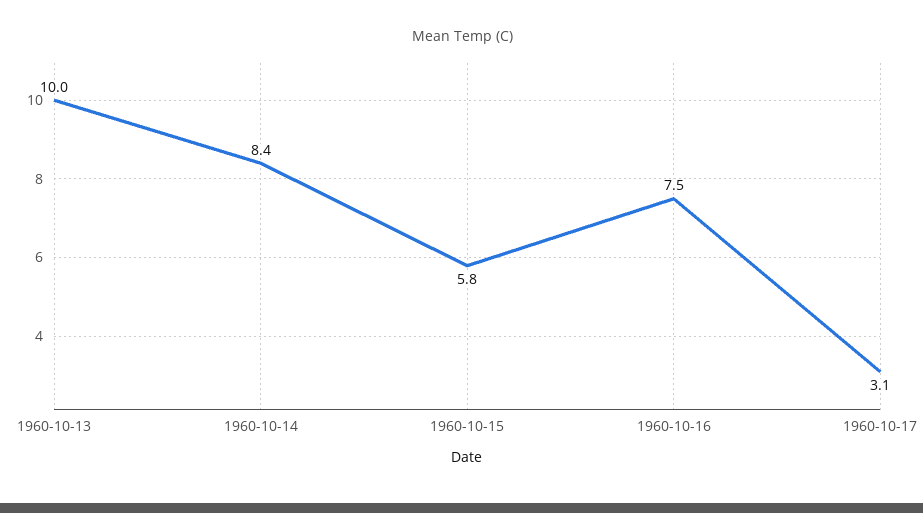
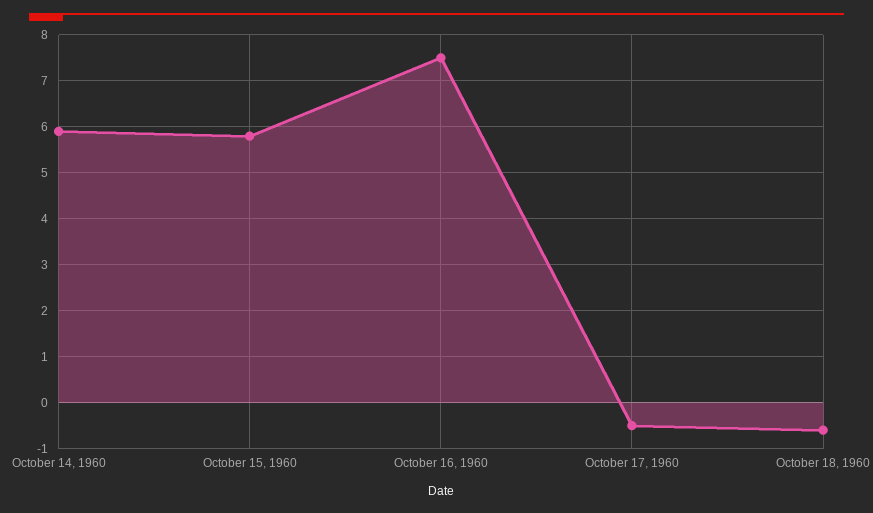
1960-10-13: 10 -> none
1960-10-14: 8.4 -> 6
1960-10-17: 3.1 -> -0.5
October 18, 1960: none -> -0.5

